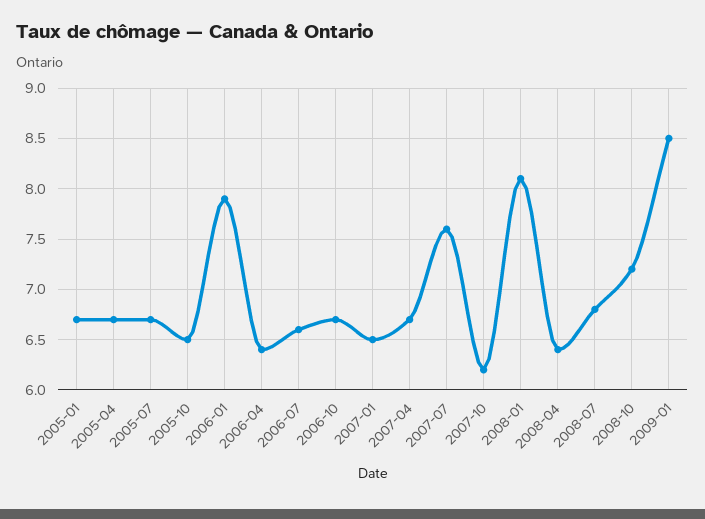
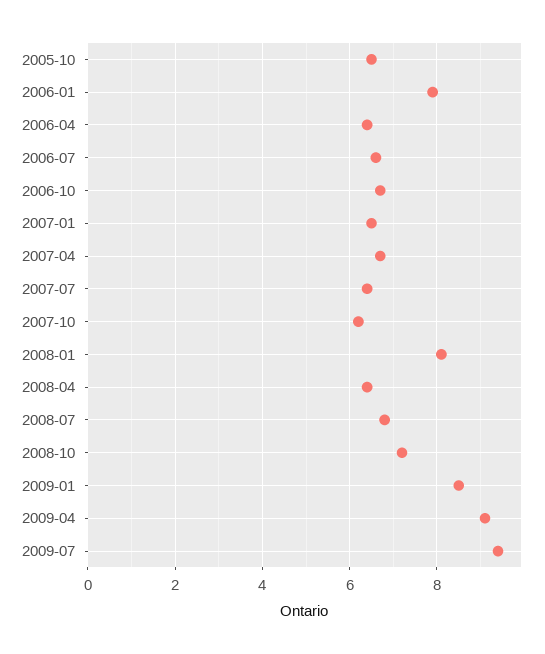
2005-01: 6.7 -> none
2005-04: 6.7 -> none
2005-07: 6.7 -> none
2007-07: 7.6 -> 6.5
2009-04: none -> 9
2009-07: none -> 9.5

